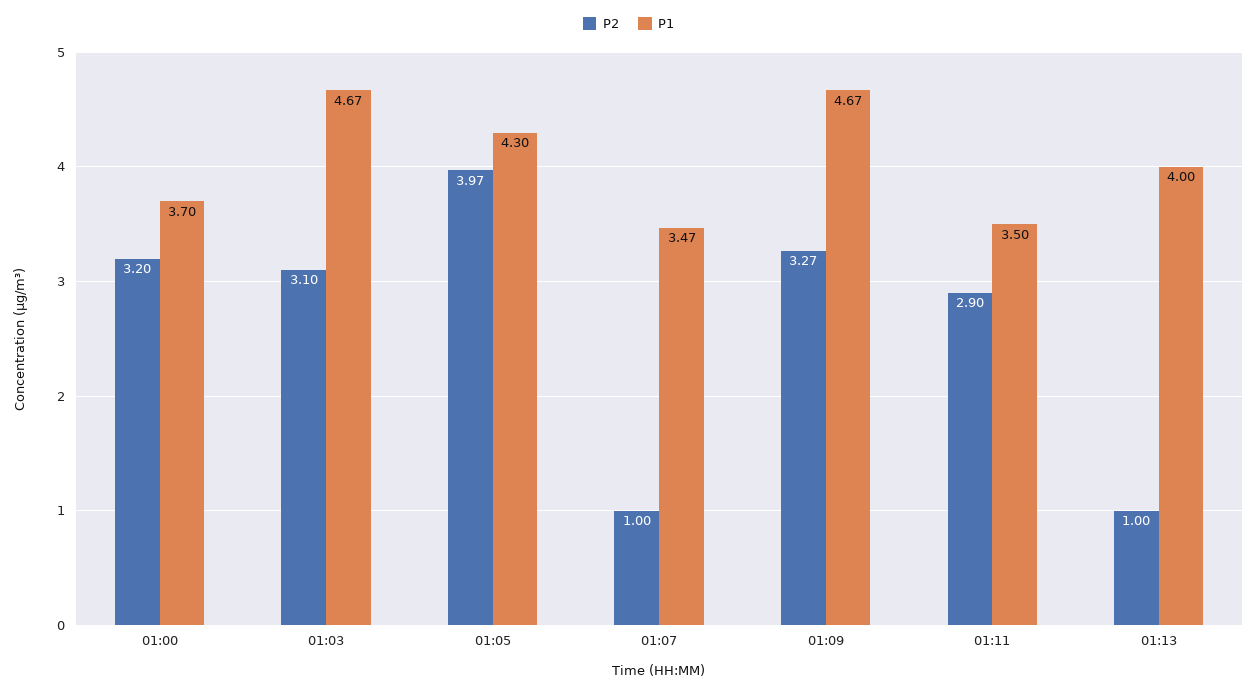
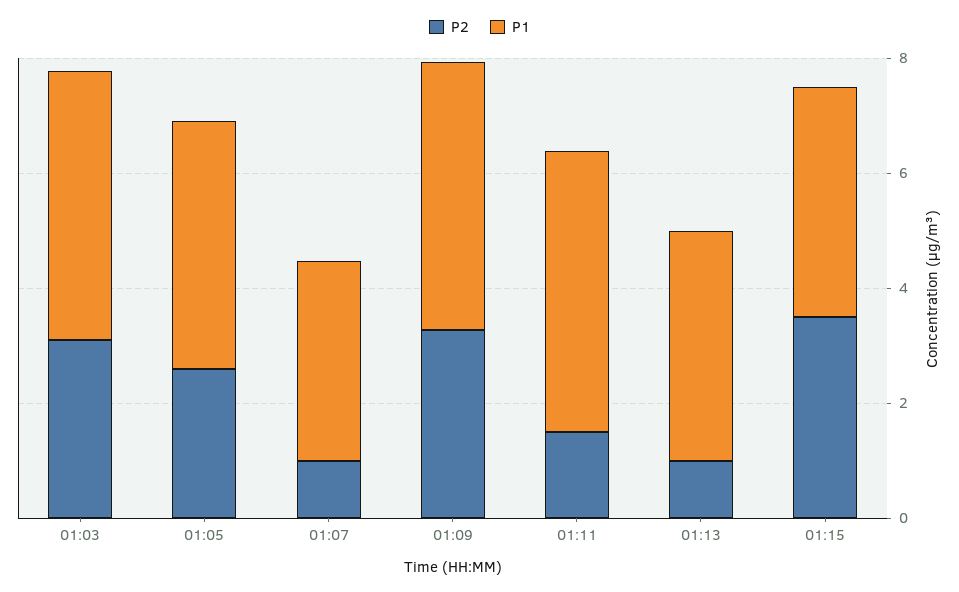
P2, 01:00: 3.2 -> none
P1, 01:00: 3.7 -> none
P2, 01:05: 3.97 -> 2.5
P2, 01:11: 2.9 -> 1.5
P1, 01:11: 3.5 -> 5
P2, 01:15: none -> 3.5
P1, 01:15: none -> 4

